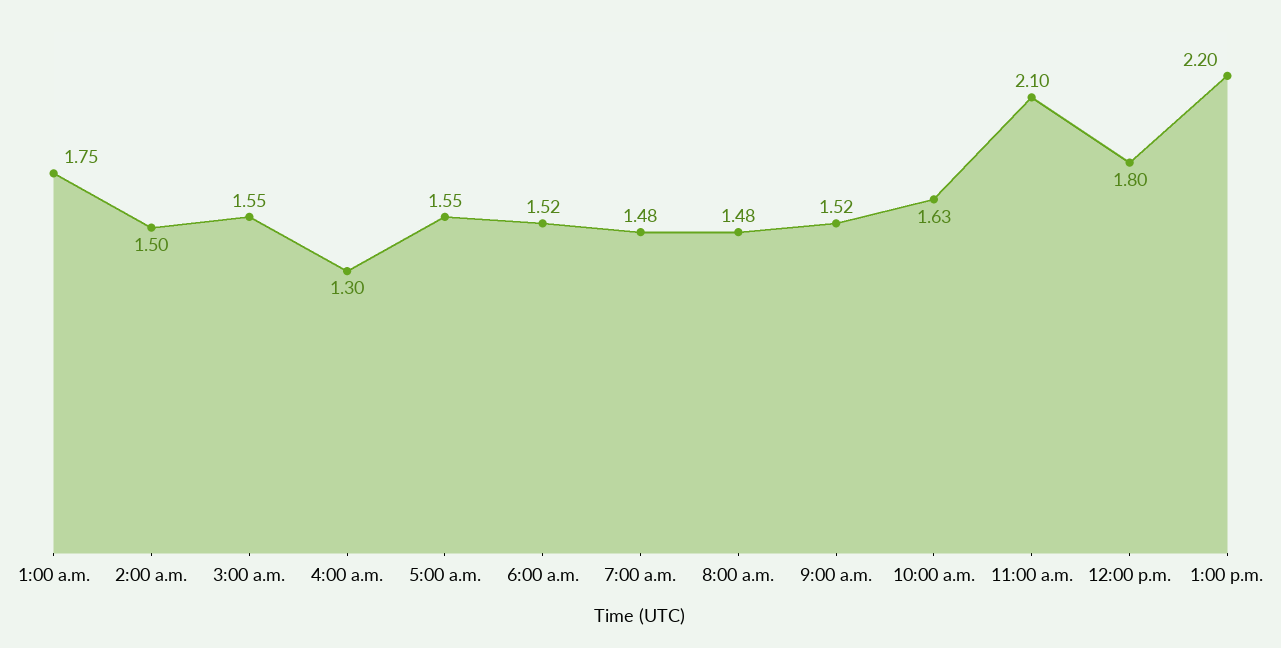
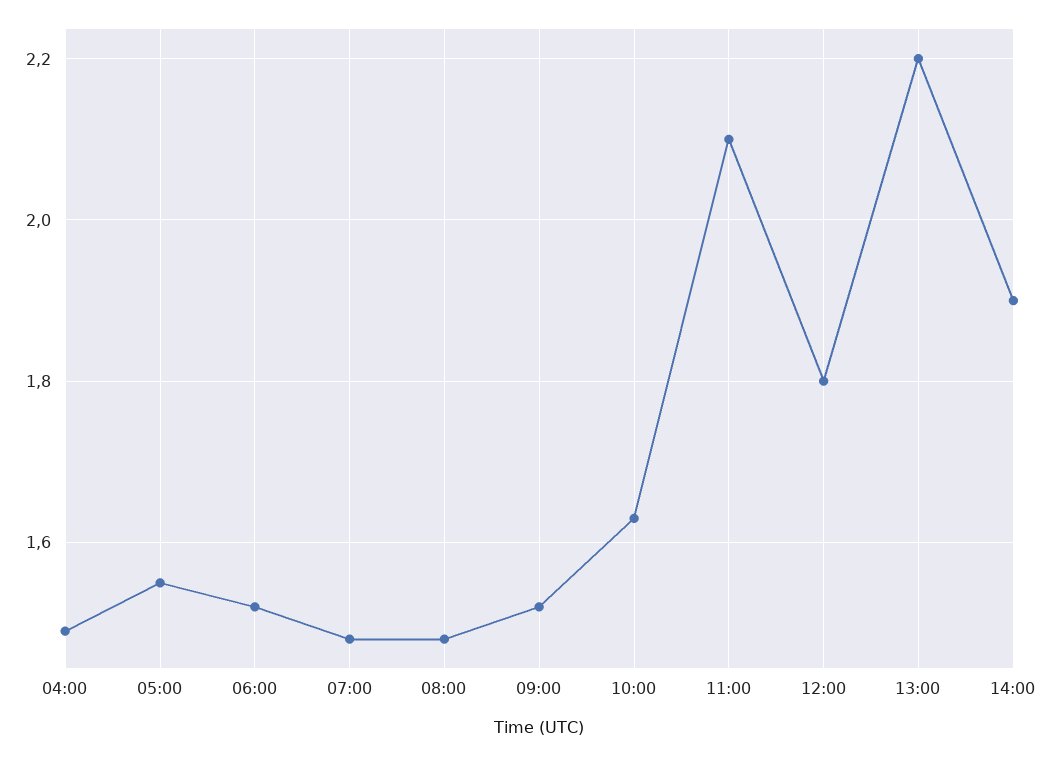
1:00 a.m.: 1.75 -> none
2:00 a.m.: 1.5 -> none
3:00 a.m.: 1.55 -> none
4:00 a.m.: 1.3 -> 1.5
14:00: none -> 1.9

